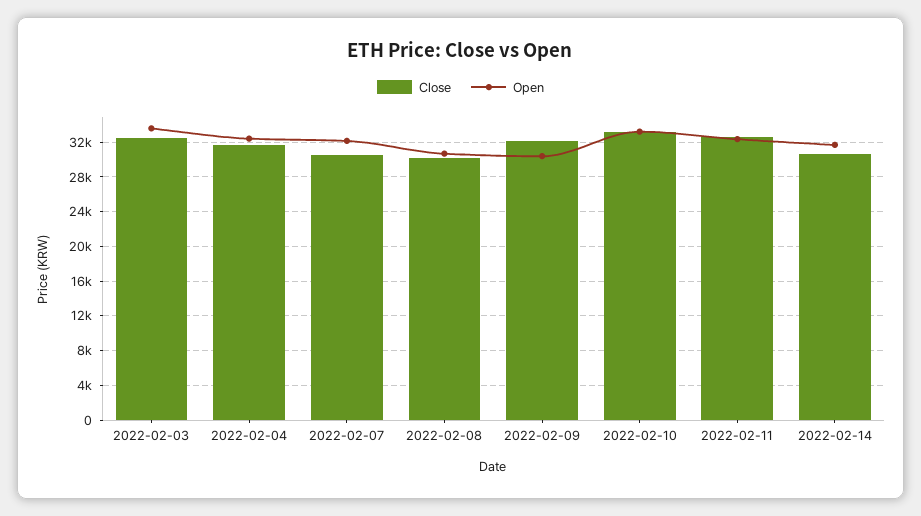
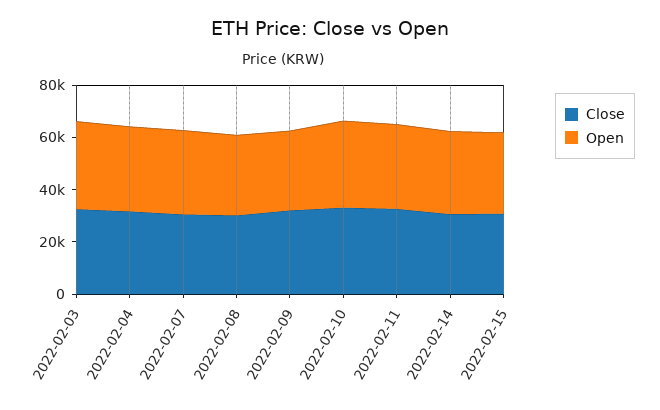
Close, 2022-02-15: none -> 30000
Open, 2022-02-15: none -> 30000

